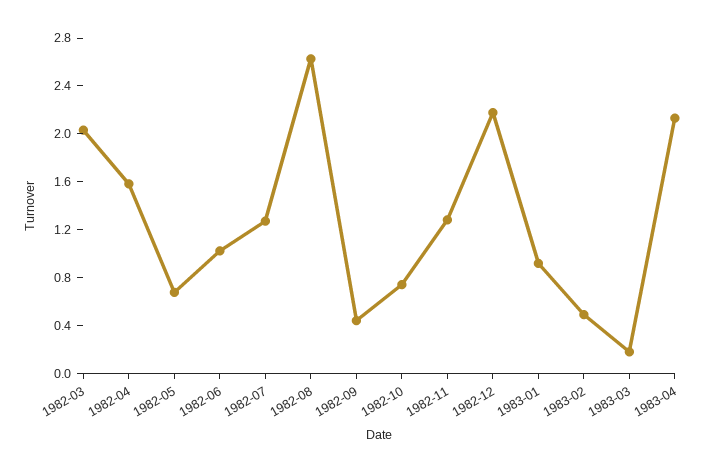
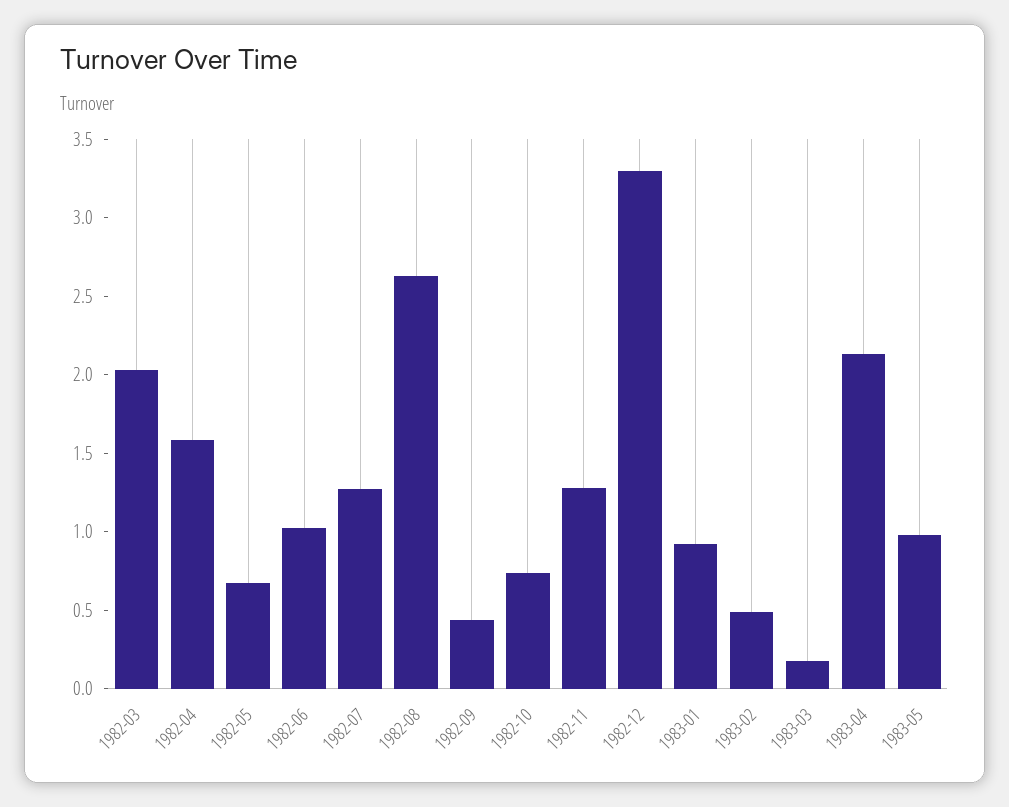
1982-12: 2.2 -> 3.3
1983-05: none -> 1

